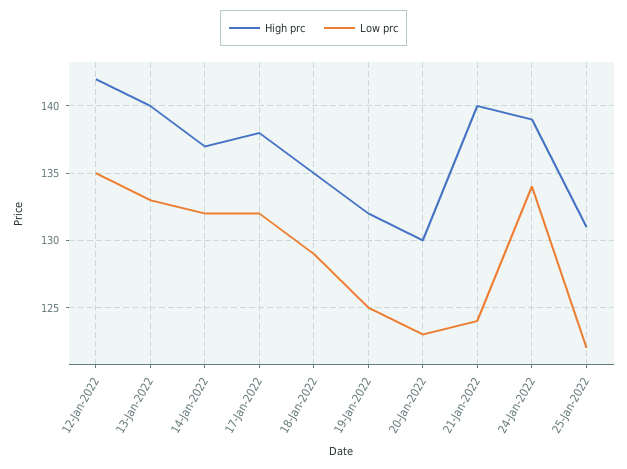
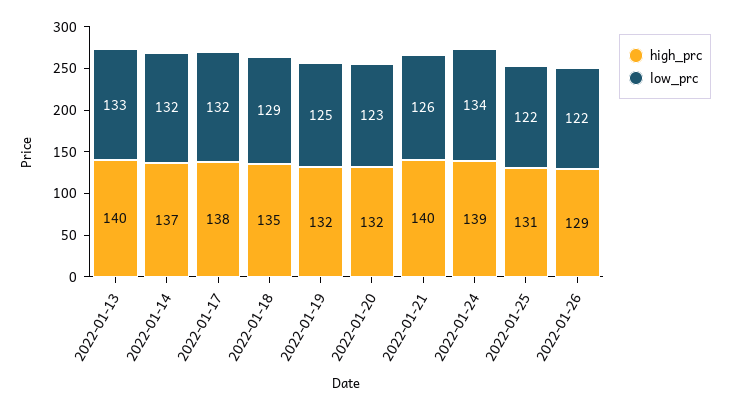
High prc, 12-Jan-2022: 142 -> none
Low prc, 12-Jan-2022: 135 -> none
High prc, 20-Jan-2022: 130 -> 132
Low prc, 21-Jan-2022: 124 -> 126
High prc, 2022-01-26: none -> 129
Low prc, 2022-01-26: none -> 122

